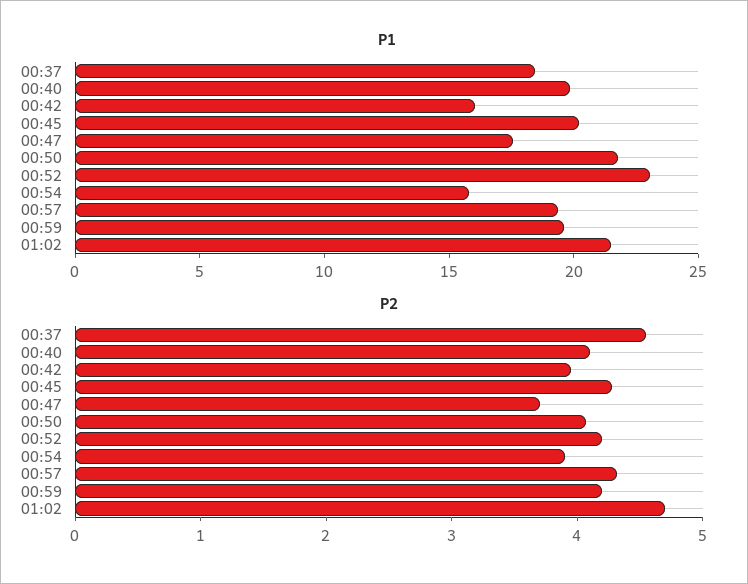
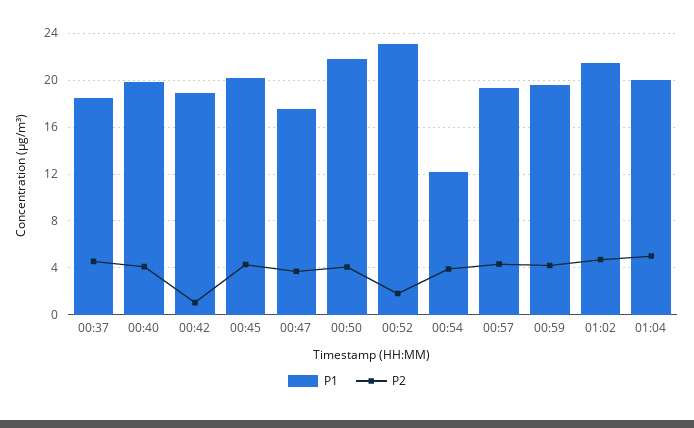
P1, 00:42: 16 -> 19
P1, 00:54: 16 -> 12
P2, 00:42: 4 -> 1
P2, 00:52: 4.2 -> 2
P1, 01:04: none -> 20
P2, 01:04: none -> 5

